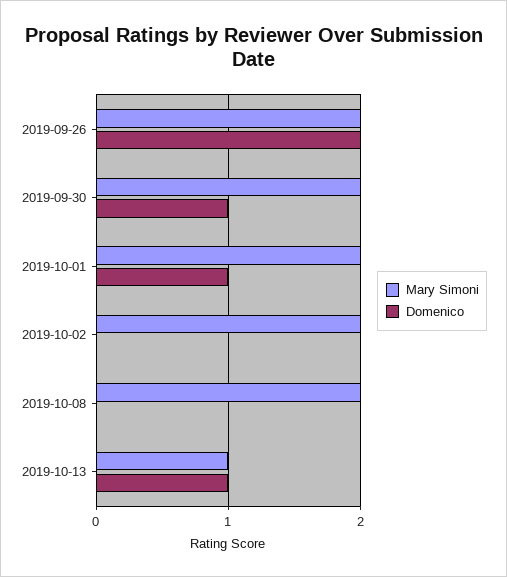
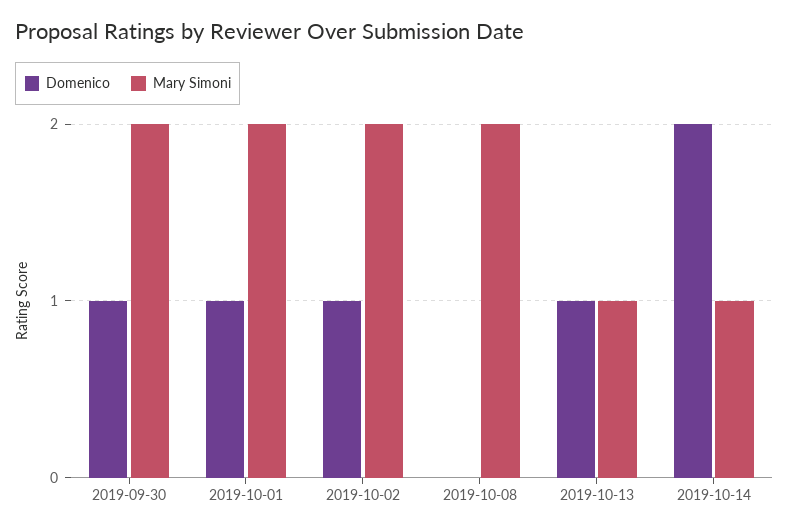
Mary Simoni, 2019-09-26: 2 -> none
Domenico, 2019-09-26: 2 -> none
Domenico, 2019-10-02: 0 -> 1
Domenico, 2019-10-14: none -> 2
Mary Simoni, 2019-10-14: none -> 1

